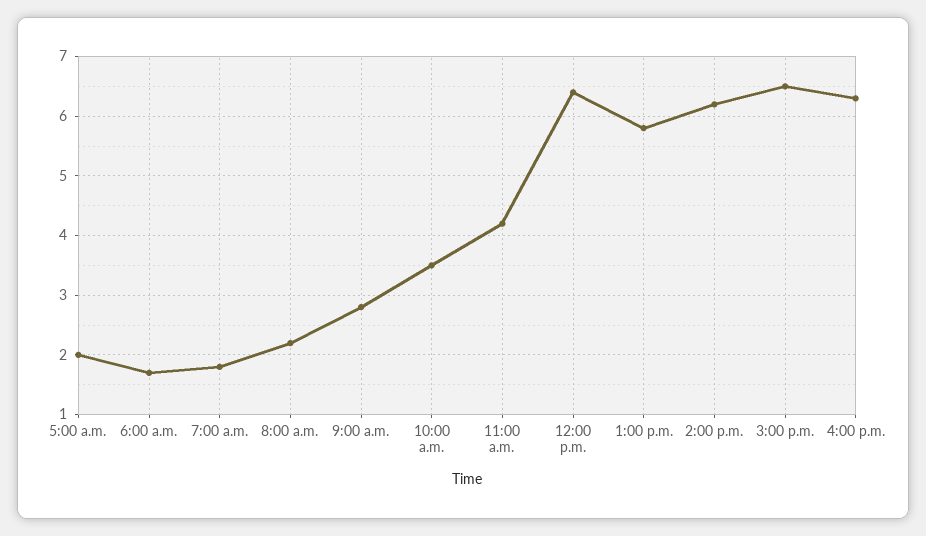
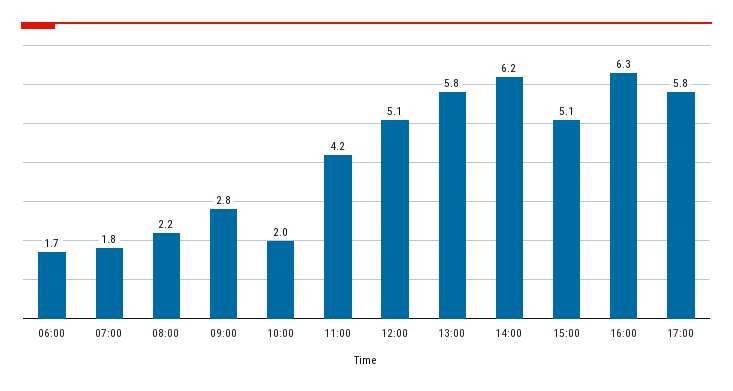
5:00 a.m.: 2 -> none
10:00 a.m.: 3.5 -> 2
12:00 p.m.: 6.5 -> 5.1
3:00 p.m.: 6.5 -> 5.1
17:00: none -> 5.8

